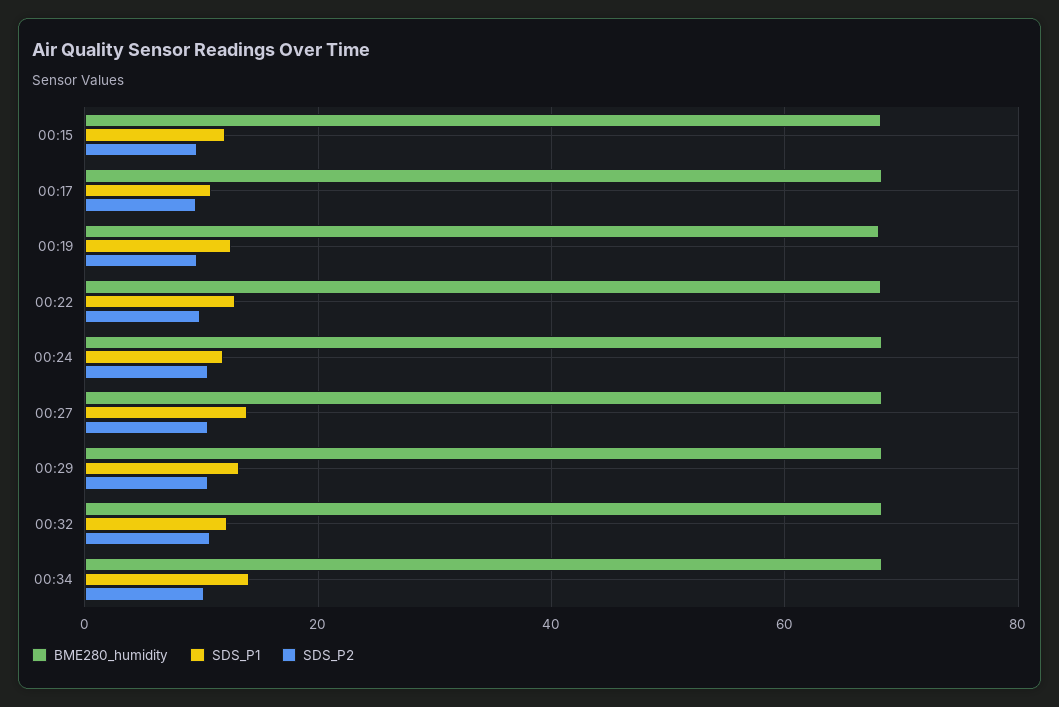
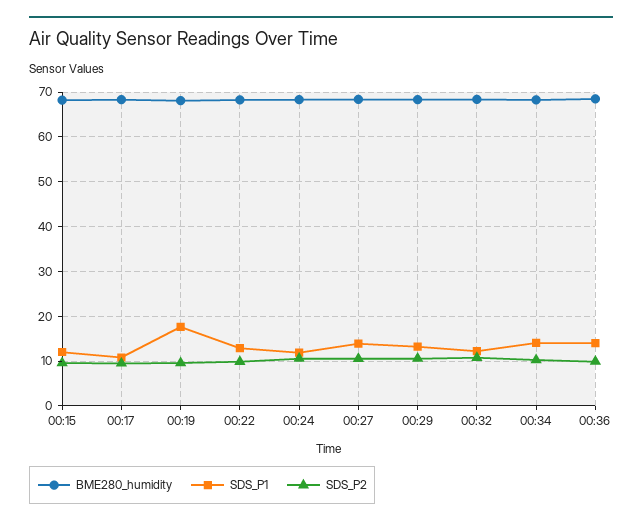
SDS_P1, 00:19: 12 -> 18
BME280_humidity, 00:36: none -> 68
SDS_P1, 00:36: none -> 14
SDS_P2, 00:36: none -> 10

